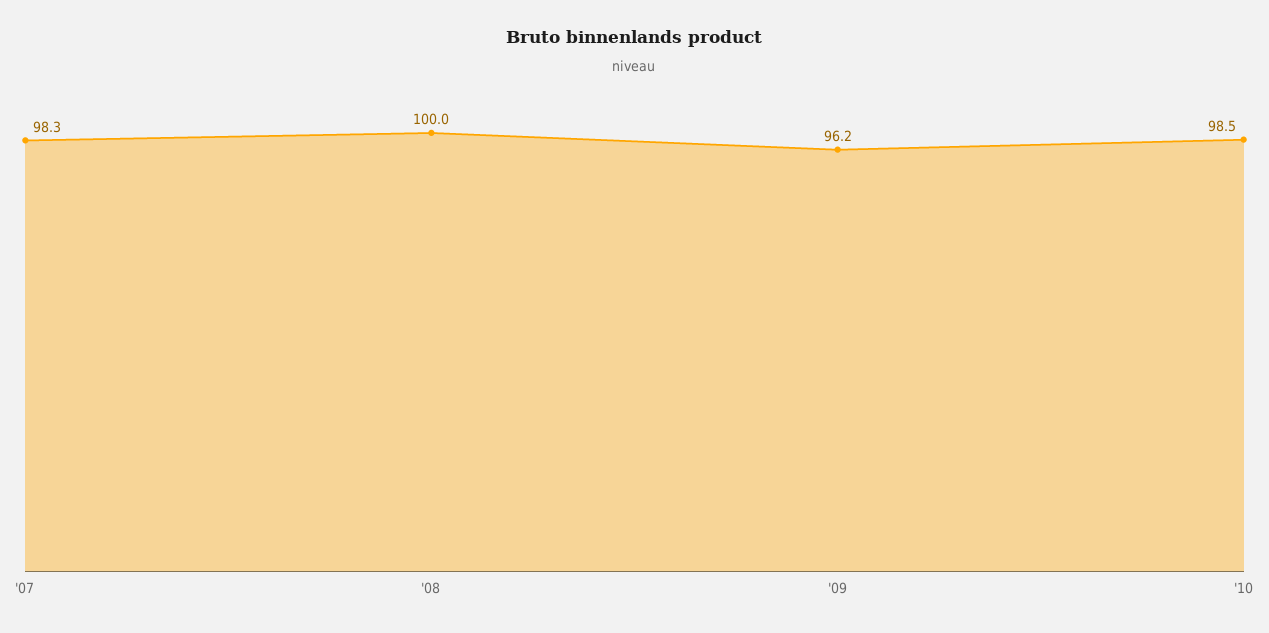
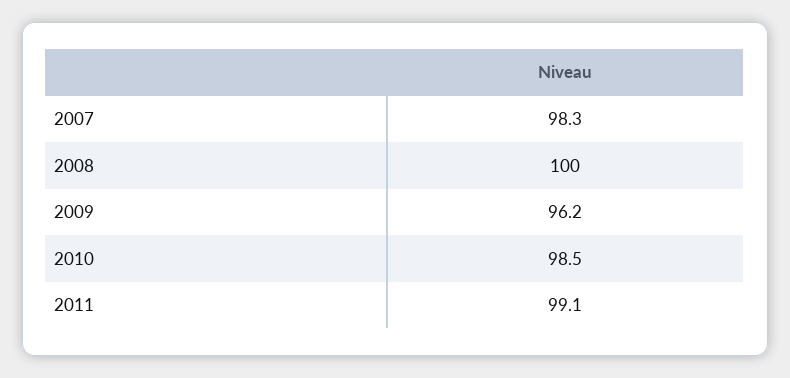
2011: none -> 99.1

